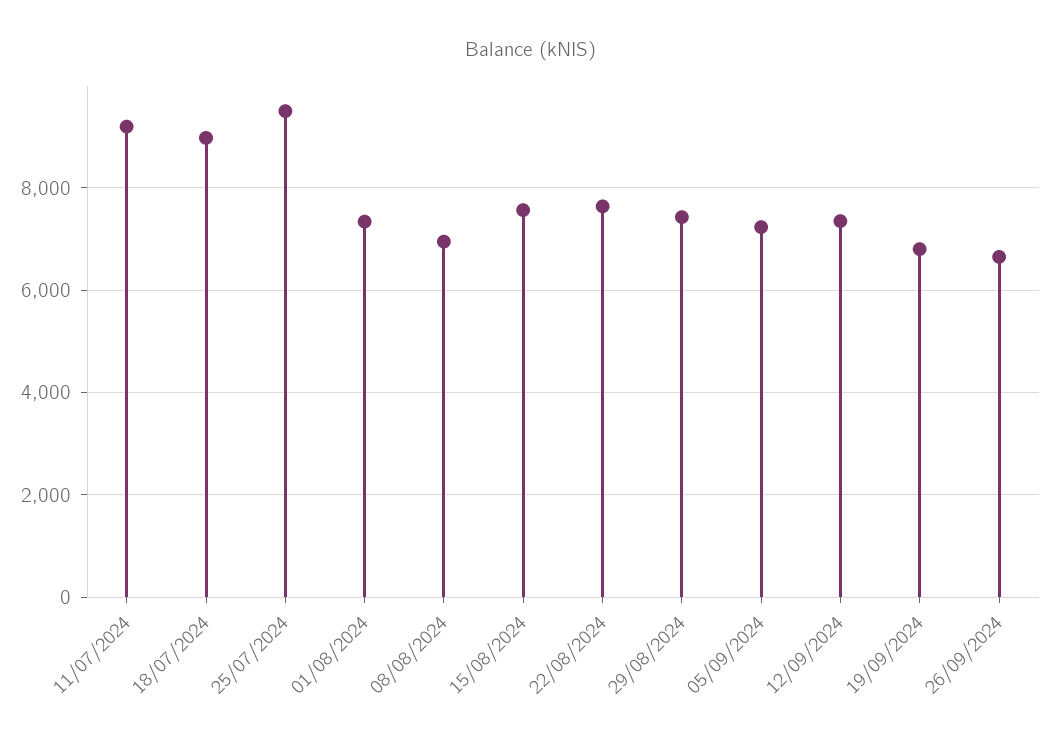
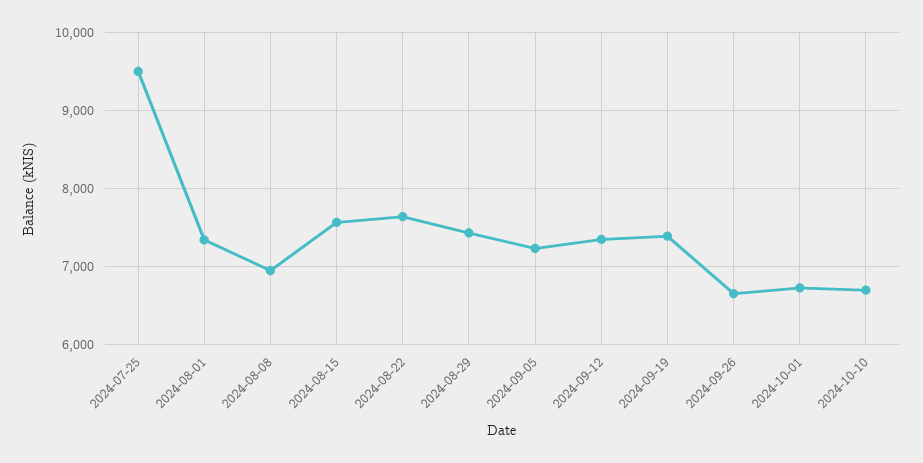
11/07/2024: 9200 -> none
18/07/2024: 9000 -> none
19/09/2024: 6800 -> 7400
2024-10-01: none -> 6700
2024-10-10: none -> 6700

